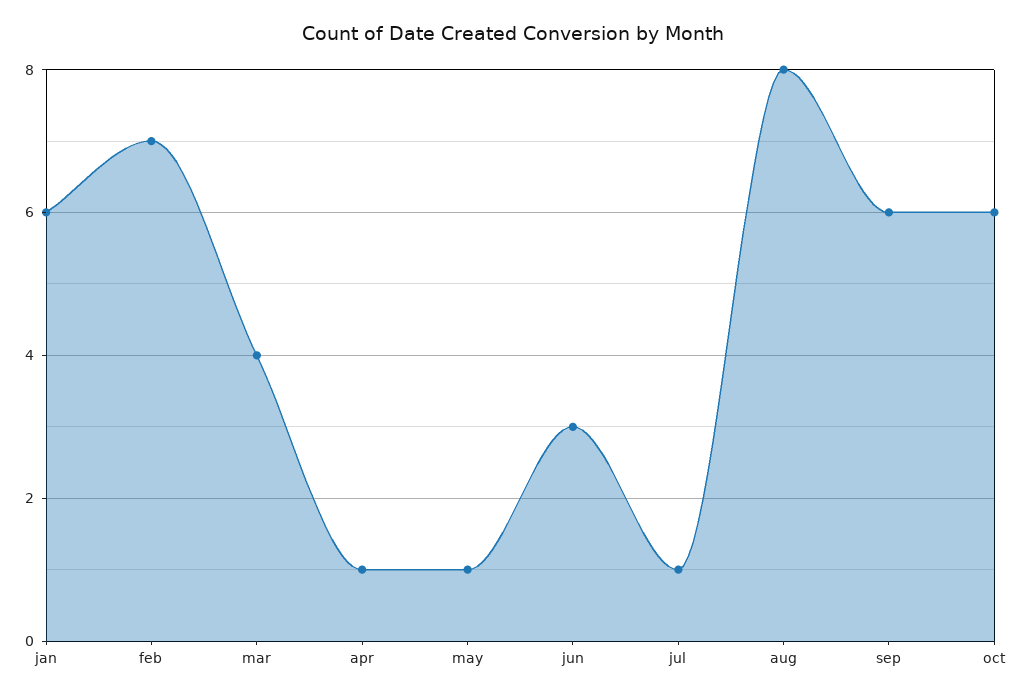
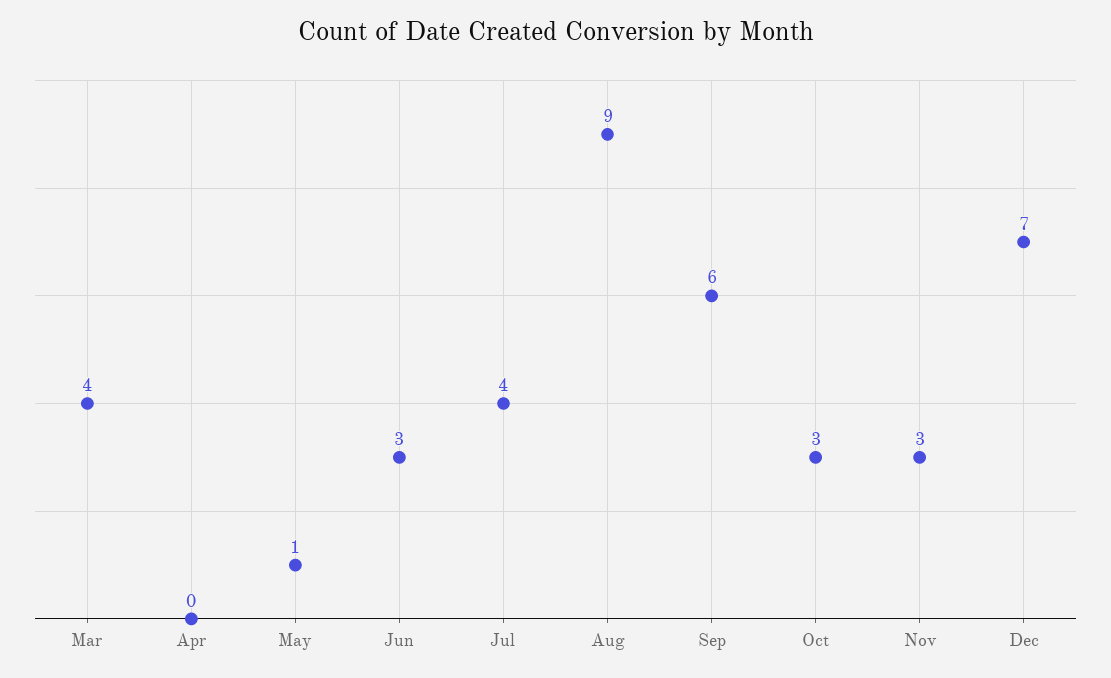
jan: 6 -> none
feb: 7 -> none
apr: 1 -> 0
jul: 1 -> 4
aug: 8 -> 9
oct: 6 -> 3
Nov: none -> 3
Dec: none -> 7

